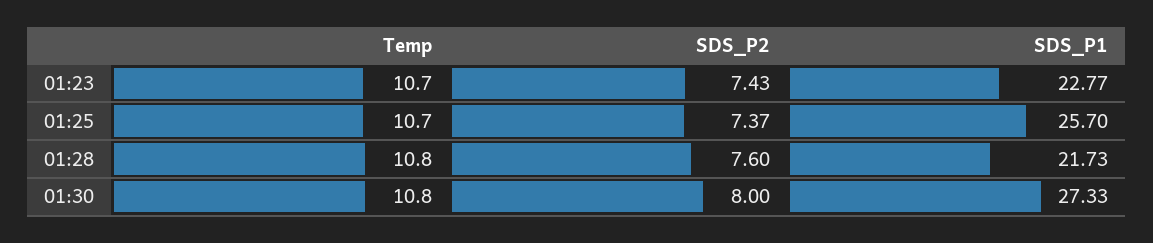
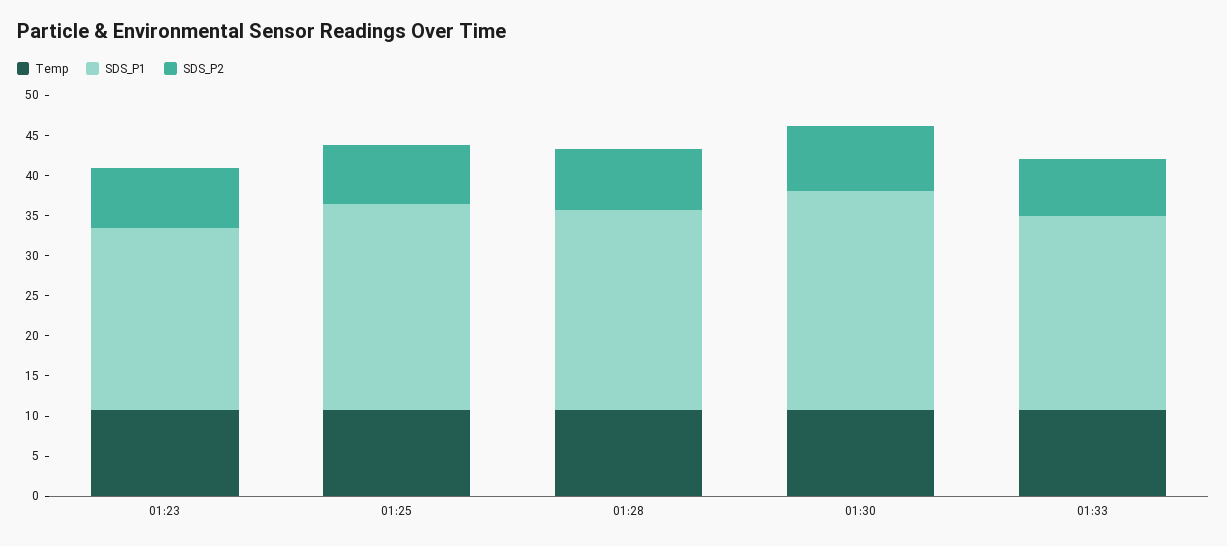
SDS_P1, 01:28: 21.73 -> 25
Temp, 01:33: none -> 11
SDS_P1, 01:33: none -> 24
SDS_P2, 01:33: none -> 7

